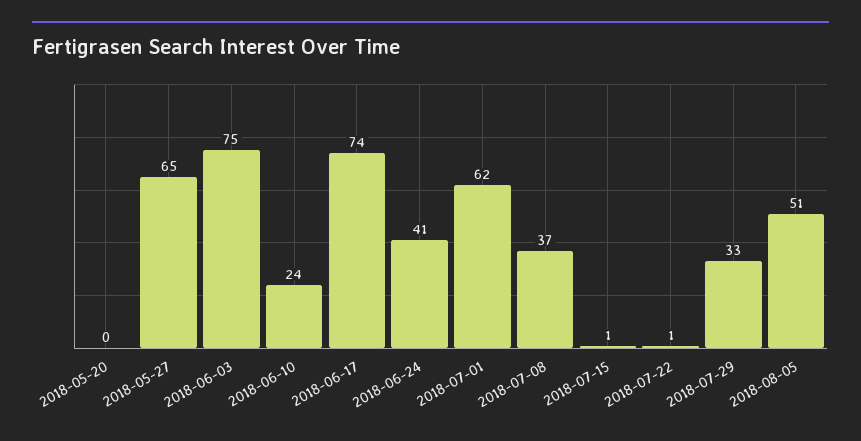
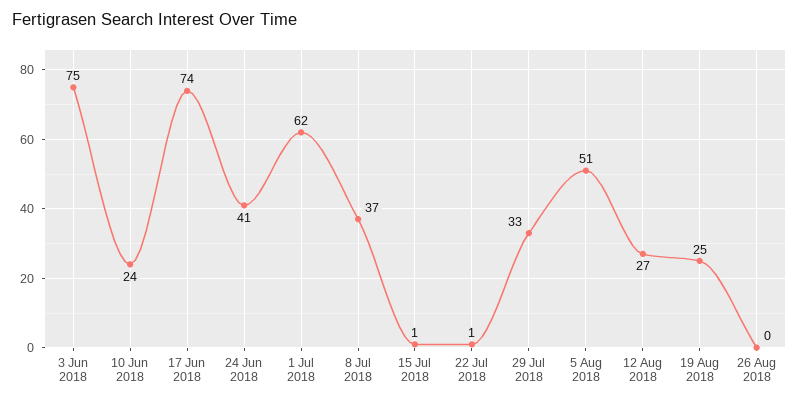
2018-05-20: 0 -> none
2018-05-27: 65 -> none
12 Aug 2018: none -> 27
19 Aug 2018: none -> 25
26 Aug 2018: none -> 0

